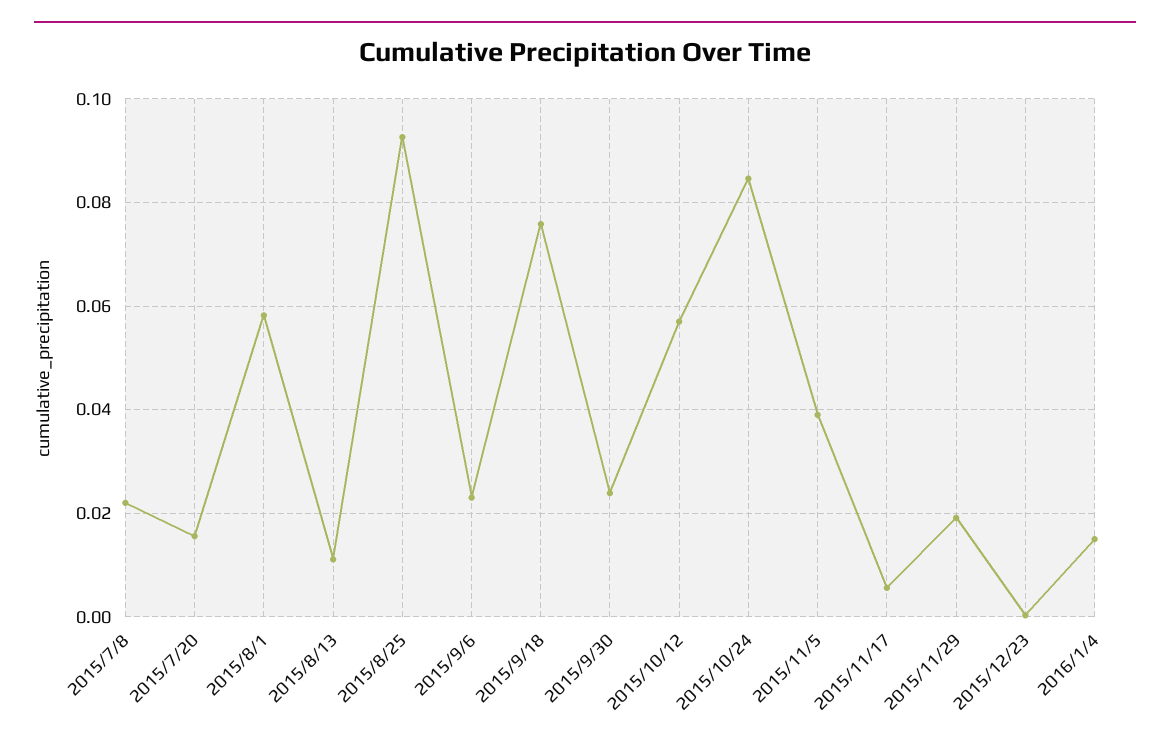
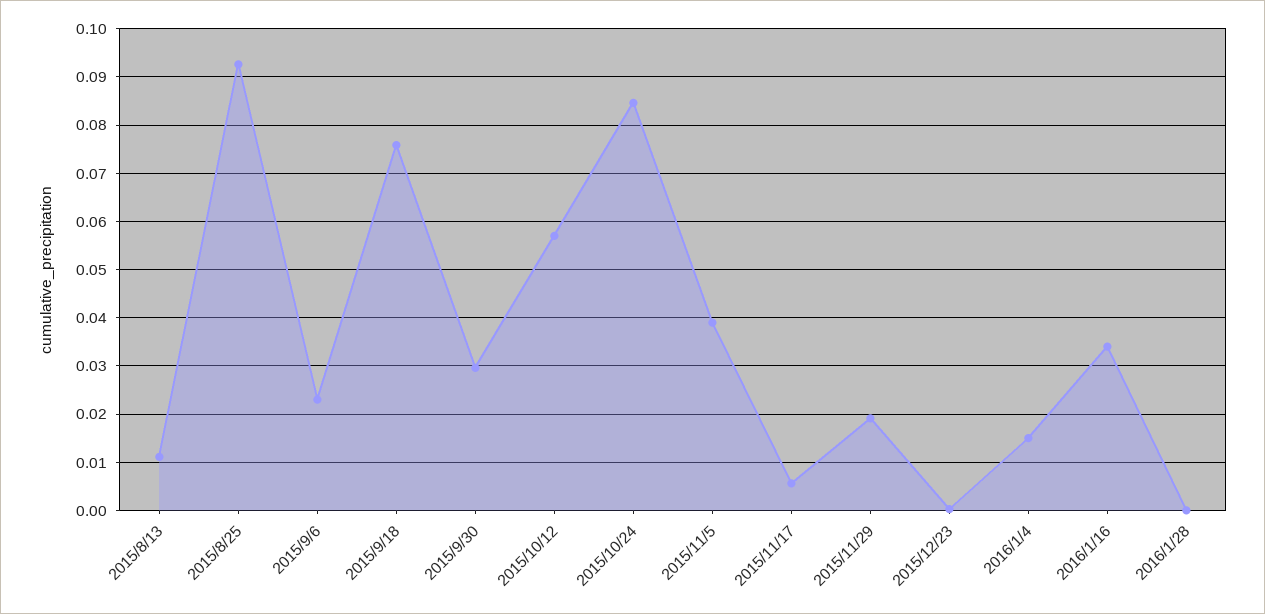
2015/7/8: 0.022 -> none
2015/7/20: 0.016 -> none
2015/8/1: 0.058 -> none
2015/9/30: 0.024 -> 0.03
2016/1/16: none -> 0.034
2016/1/28: none -> 0

